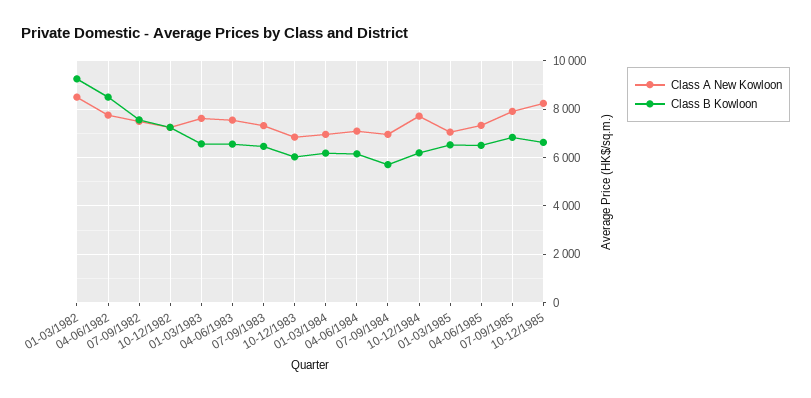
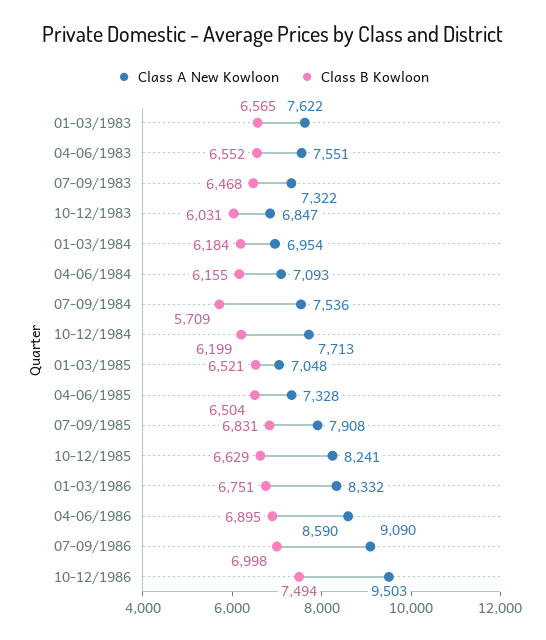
Class A New Kowloon, 01-03/1982: 8500 -> none
Class B Kowloon, 01-03/1982: 9250 -> none
Class A New Kowloon, 04-06/1982: 7750 -> none
Class B Kowloon, 04-06/1982: 8500 -> none
Class A New Kowloon, 07-09/1982: 7500 -> none
Class B Kowloon, 07-09/1982: 7500 -> none
Class A New Kowloon, 10-12/1982: 7250 -> none
Class B Kowloon, 10-12/1982: 7250 -> none
Class A New Kowloon, 07-09/1984: 7000 -> 7536
Class A New Kowloon, 01-03/1986: none -> 8332
Class B Kowloon, 01-03/1986: none -> 6751
Class A New Kowloon, 04-06/1986: none -> 8590
Class B Kowloon, 04-06/1986: none -> 6895
Class A New Kowloon, 07-09/1986: none -> 9090
Class B Kowloon, 07-09/1986: none -> 6998
Class A New Kowloon, 10-12/1986: none -> 9503
Class B Kowloon, 10-12/1986: none -> 7494

